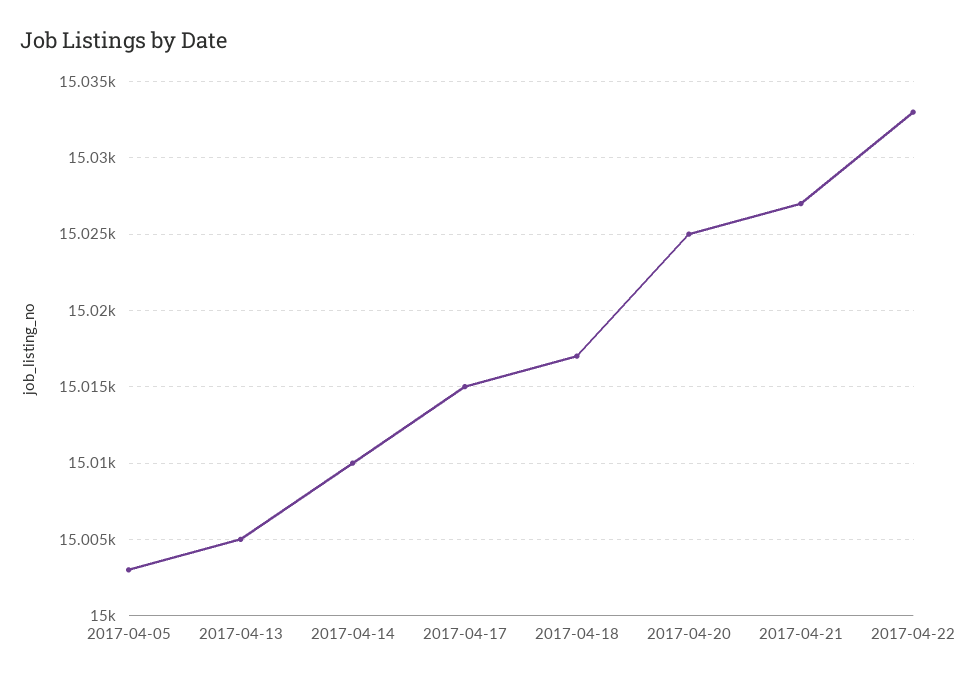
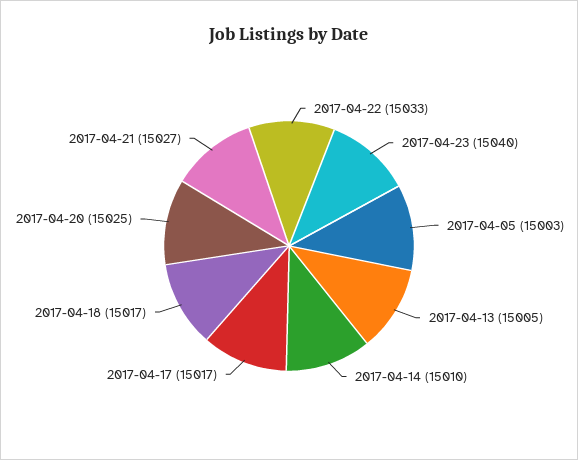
2017-04-17: 15015 -> 15017
2017-04-23: none -> 15040

